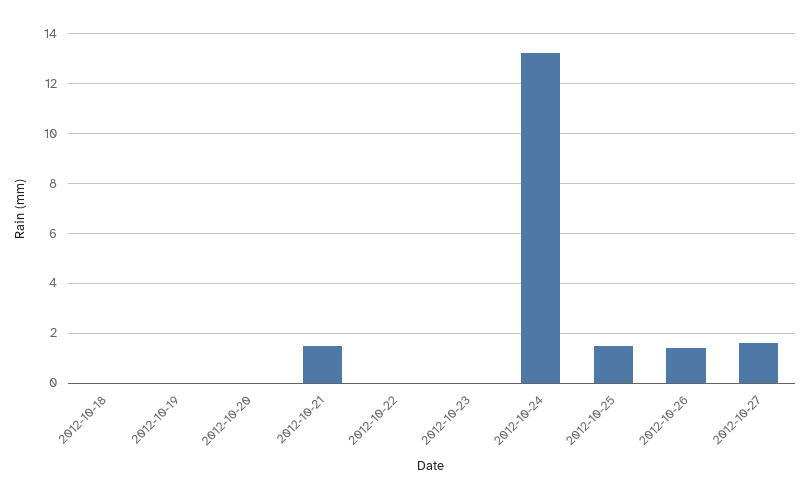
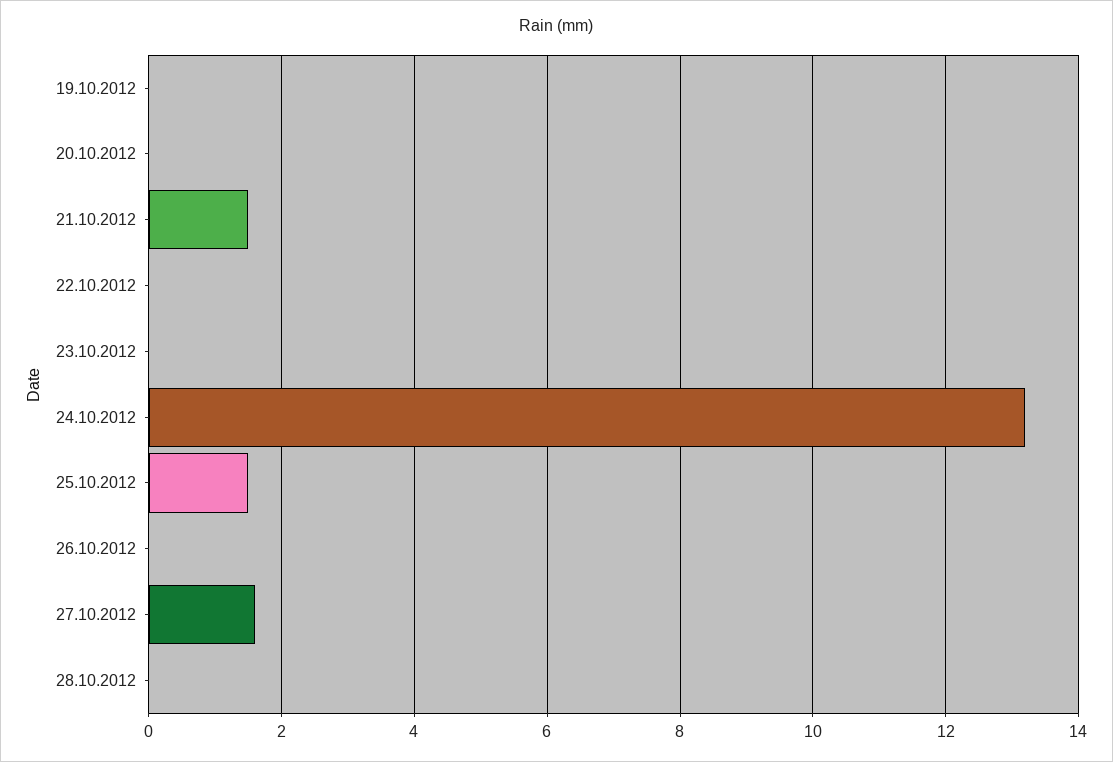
2012-10-18: 0 -> none
2012-10-26: 1.5 -> 0
28.10.2012: none -> 0

